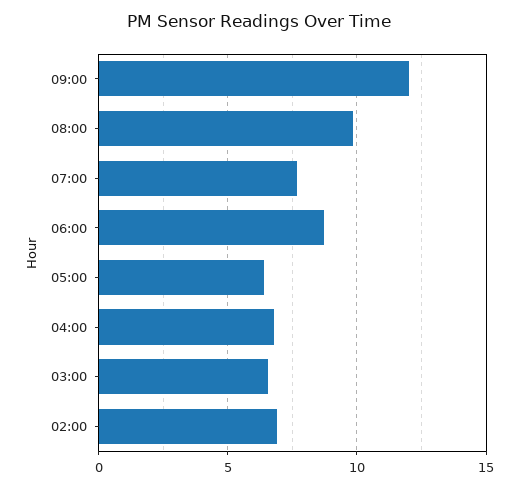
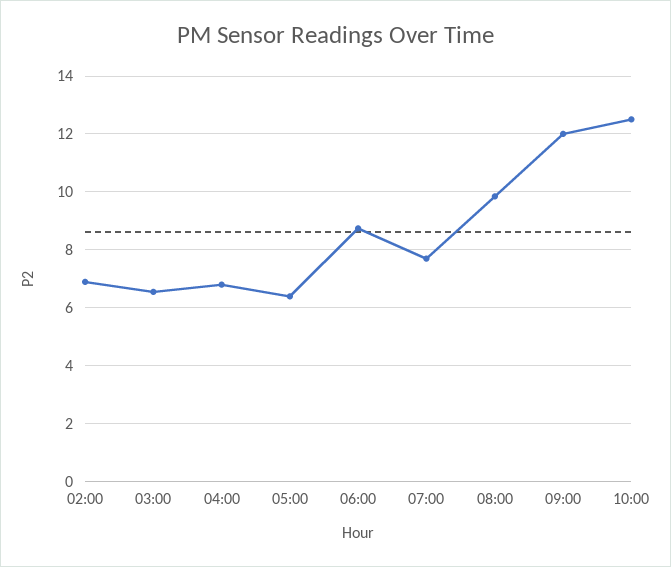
10:00: none -> 12.5

